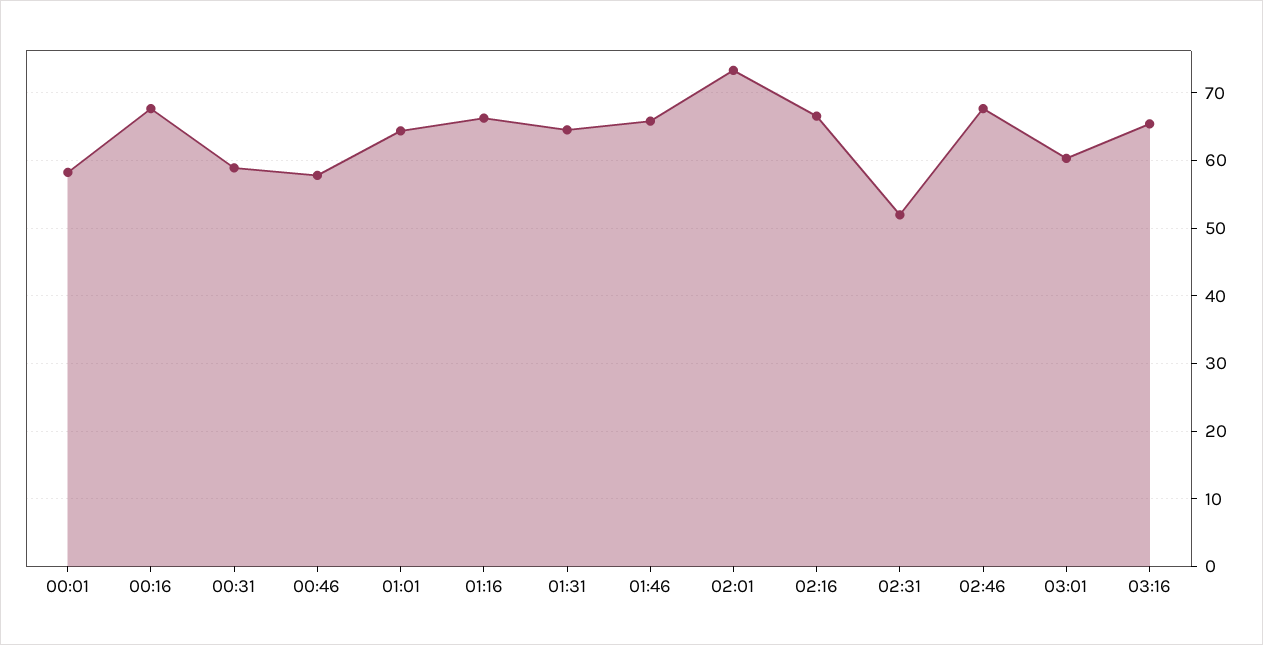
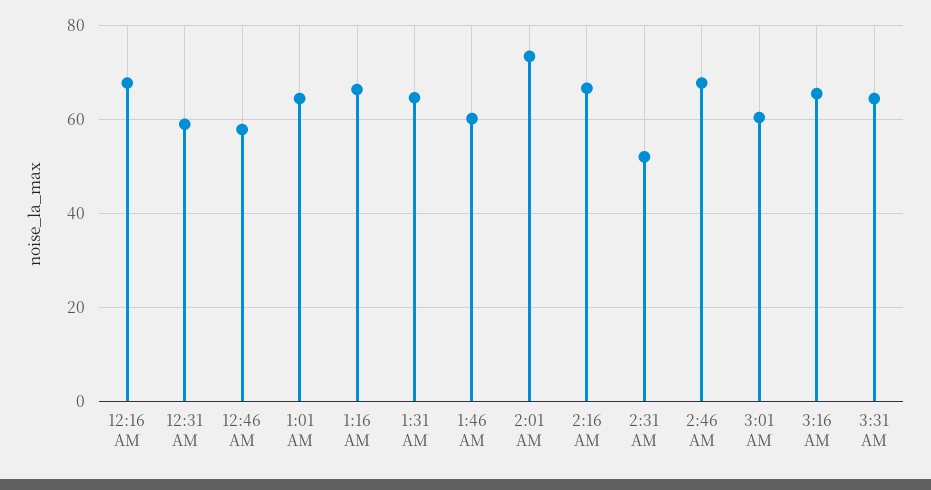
00:01: 58 -> none
01:46: 66 -> 60
3:31 AM: none -> 64

